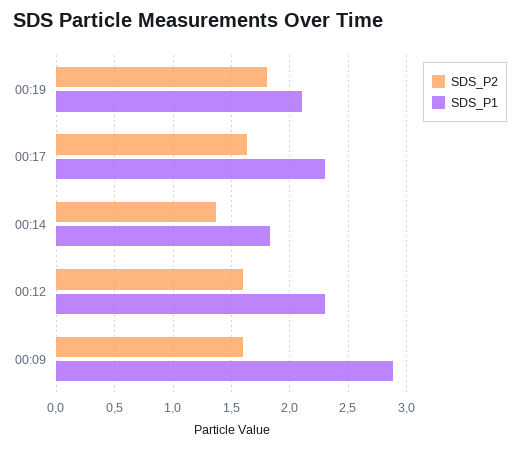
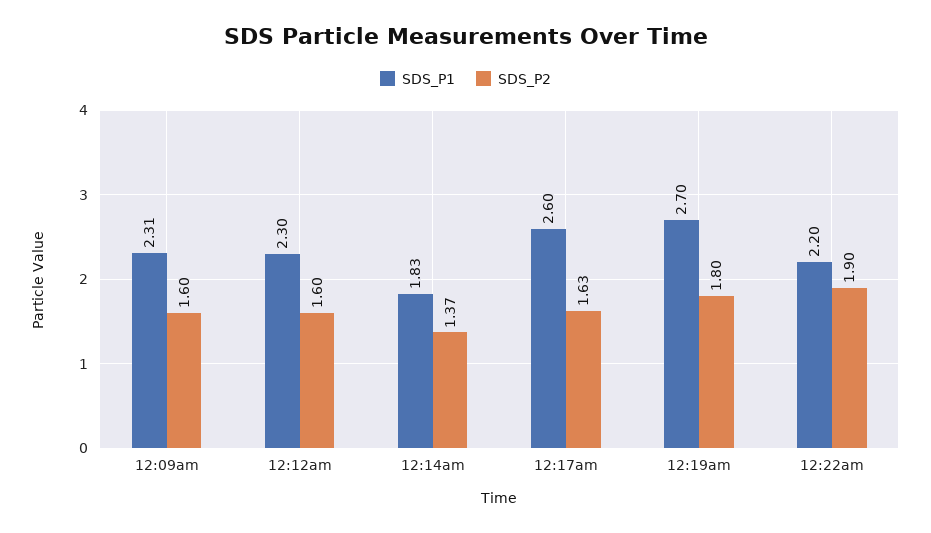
SDS_P1, 00:19: 2.1 -> 2.7
SDS_P1, 00:17: 2.3 -> 2.6
SDS_P1, 00:09: 2.9 -> 2.31
SDS_P1, 12:22am: none -> 2.2
SDS_P2, 12:22am: none -> 1.9

